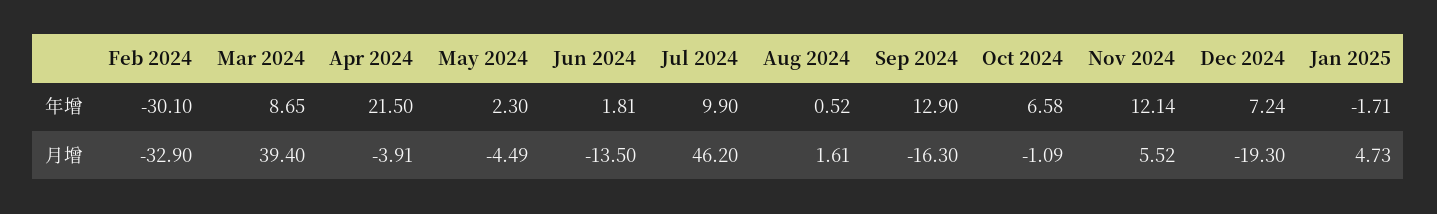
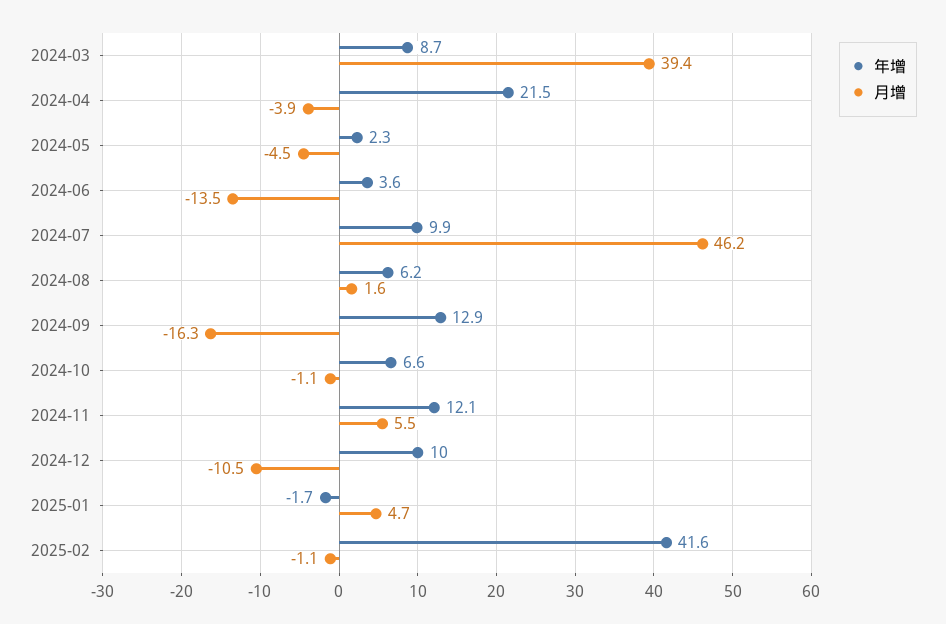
年增, Feb 2024: -30.1 -> none
年增, Jun 2024: 1.81 -> 3.6
年增, Aug 2024: 0.52 -> 6.2
年增, Dec 2024: 7.24 -> 10
月增, Feb 2024: -32.9 -> none
月增, Dec 2024: -19.3 -> -10.5
年增, 2025-02: none -> 41.6
月增, 2025-02: none -> -1.1

